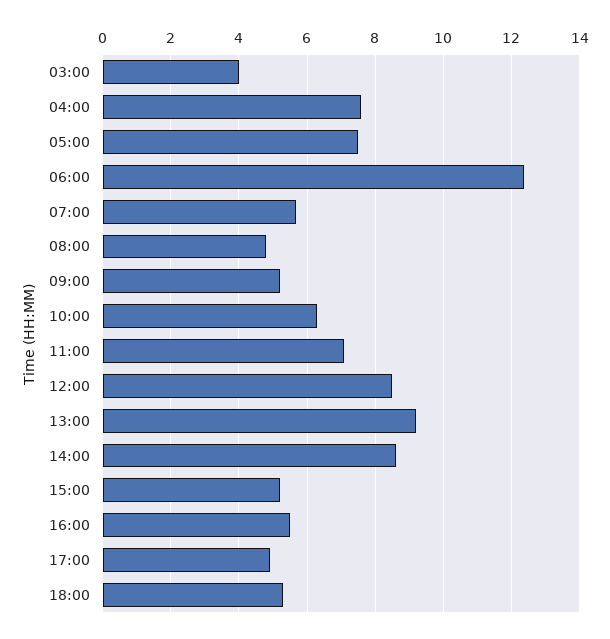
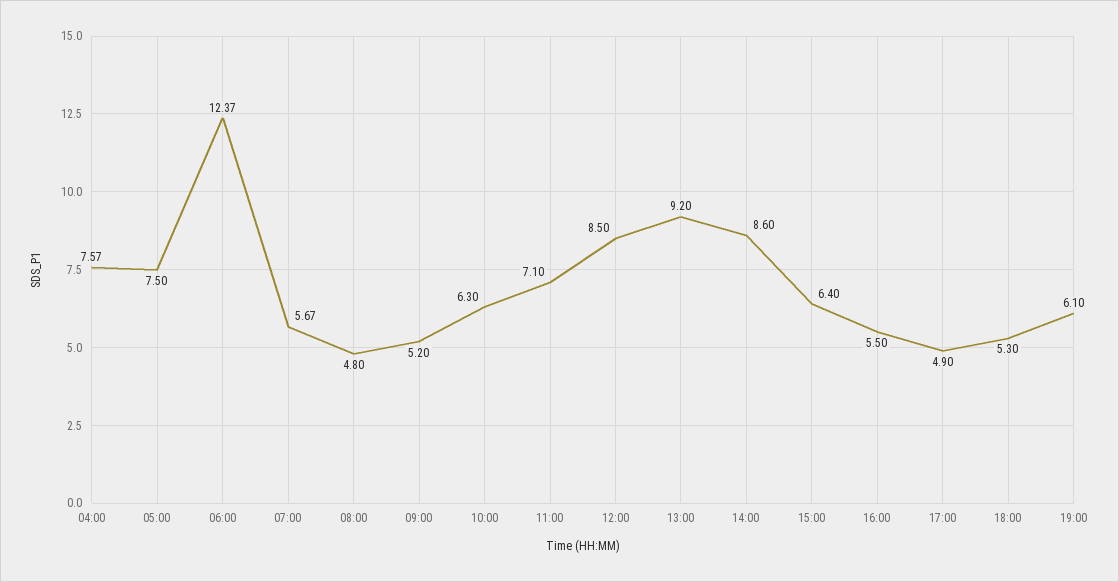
03:00: 4 -> none
15:00: 5.2 -> 6.4
19:00: none -> 6.1

